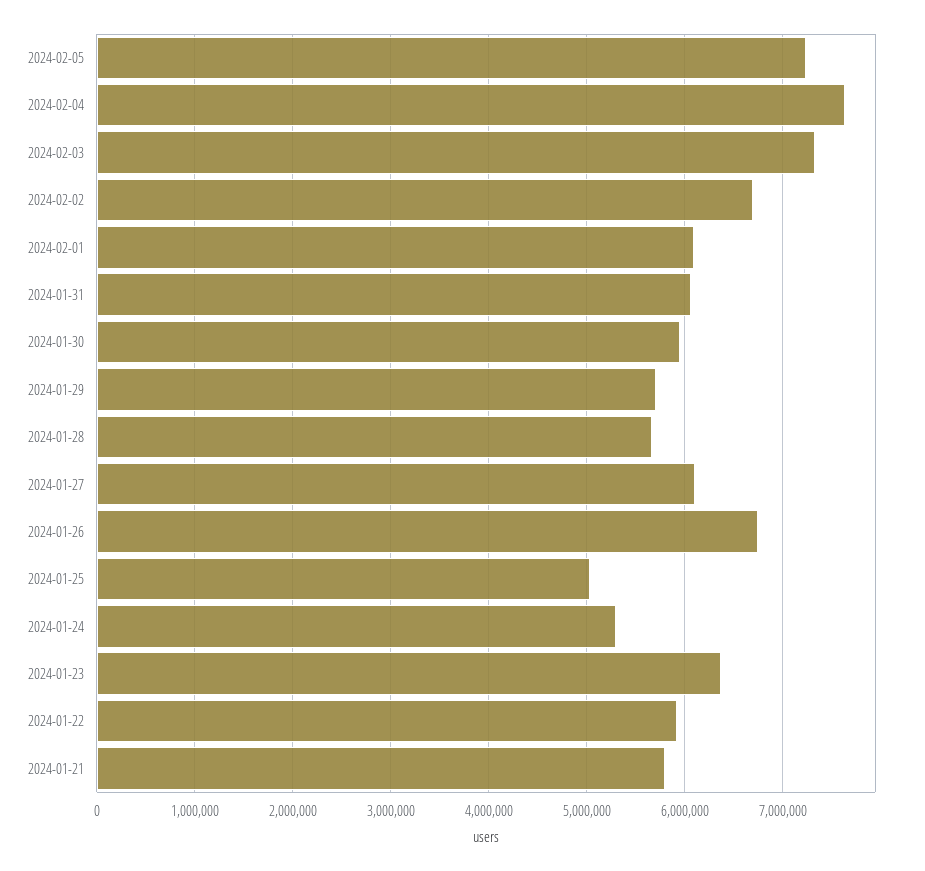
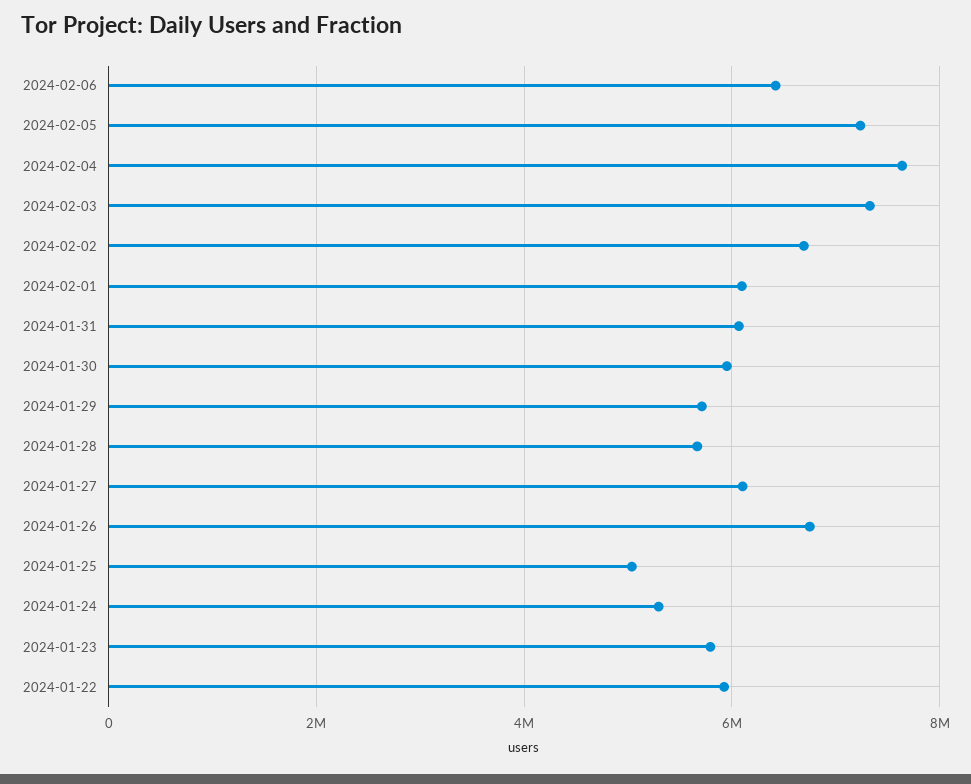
2024-01-23: 6400000 -> 5800000
2024-01-21: 5800000 -> none
2024-02-06: none -> 6400000

